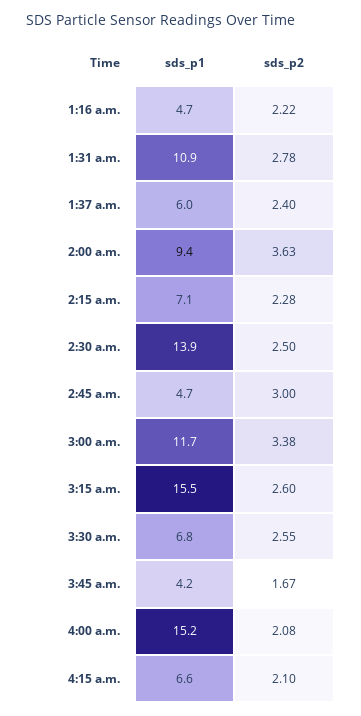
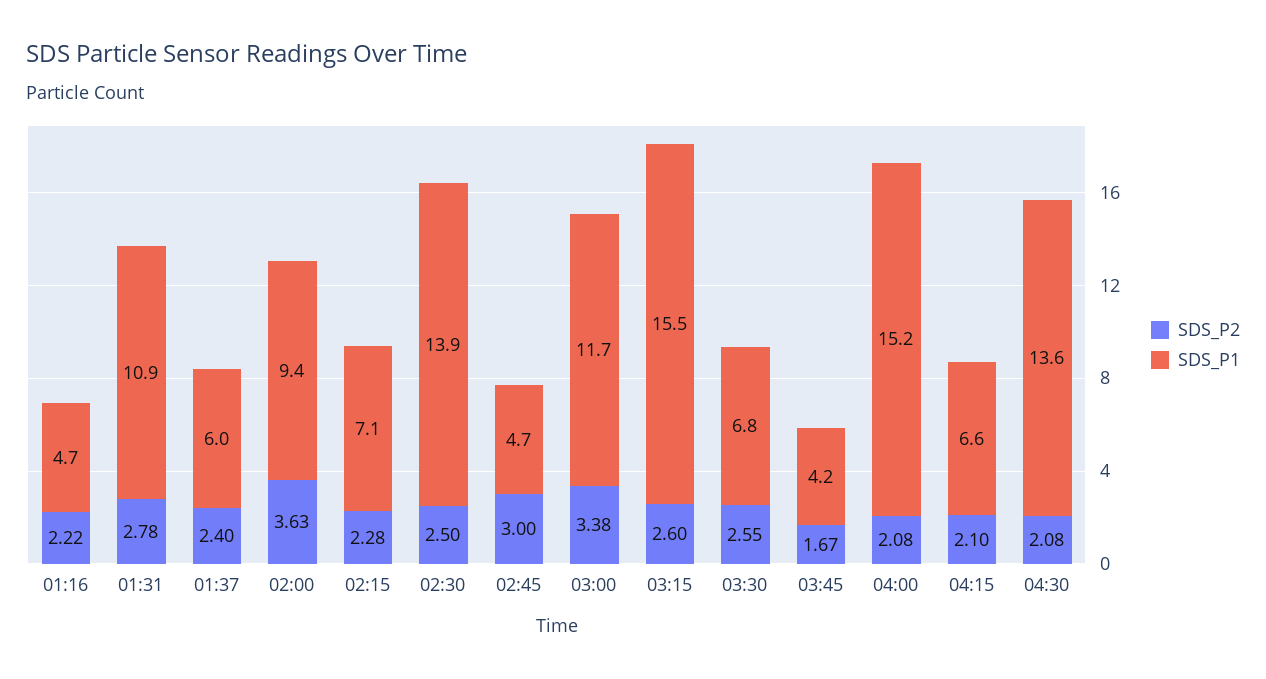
sds_p2, 04:30: none -> 2.08
sds_p1, 04:30: none -> 13.6

